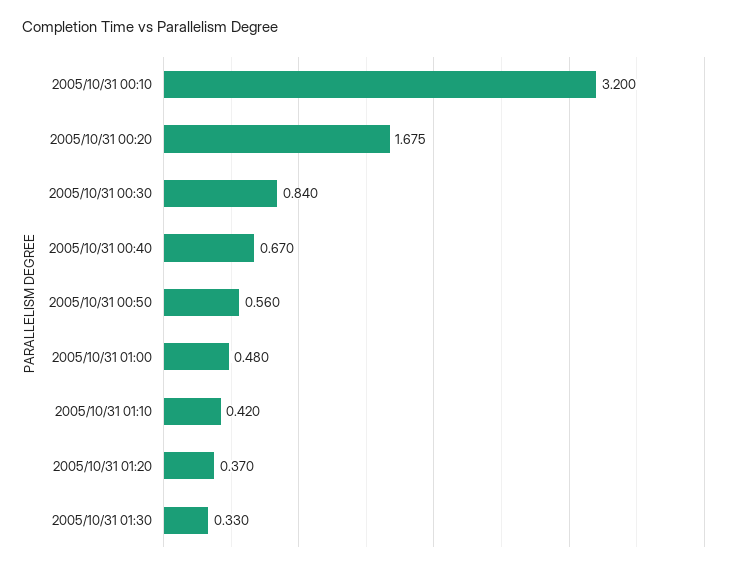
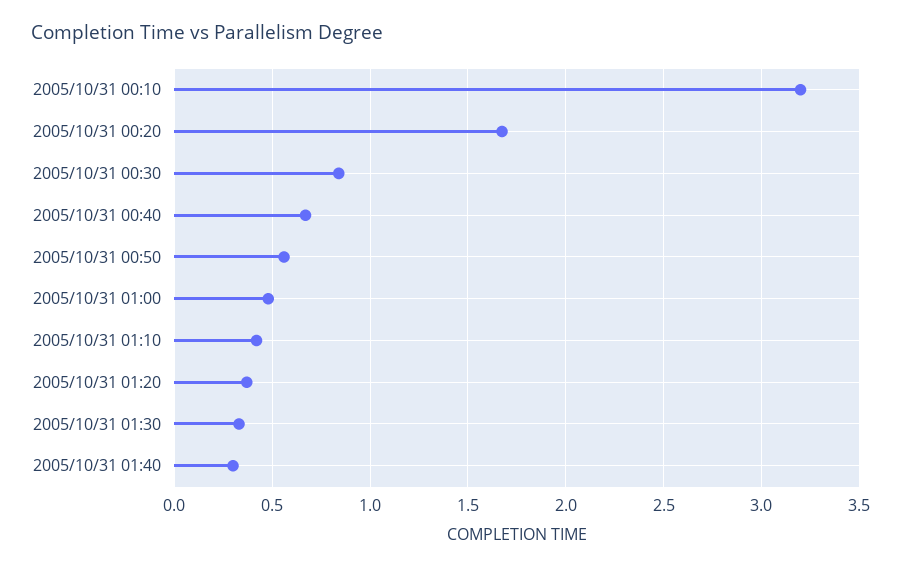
2005/10/31 01:40: none -> 0.3

